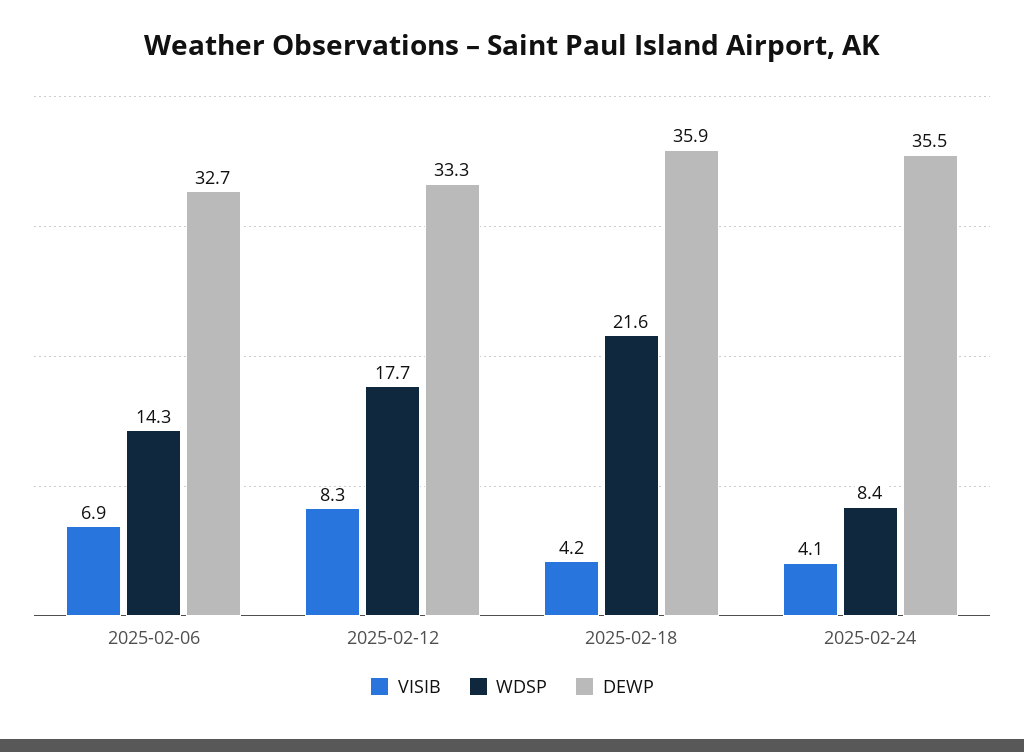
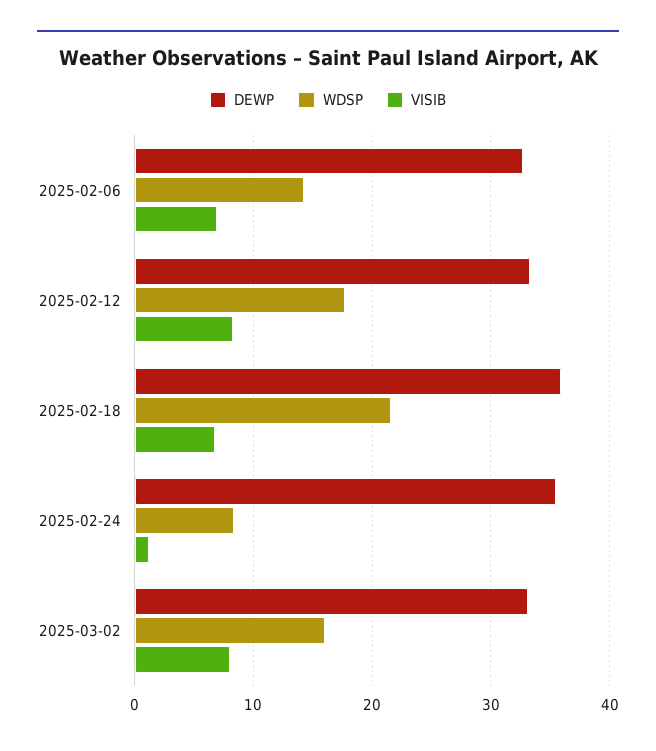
VISIB, 2025-02-18: 4.2 -> 7
VISIB, 2025-02-24: 4.1 -> 1
DEWP, 2025-03-02: none -> 33
WDSP, 2025-03-02: none -> 16
VISIB, 2025-03-02: none -> 8

